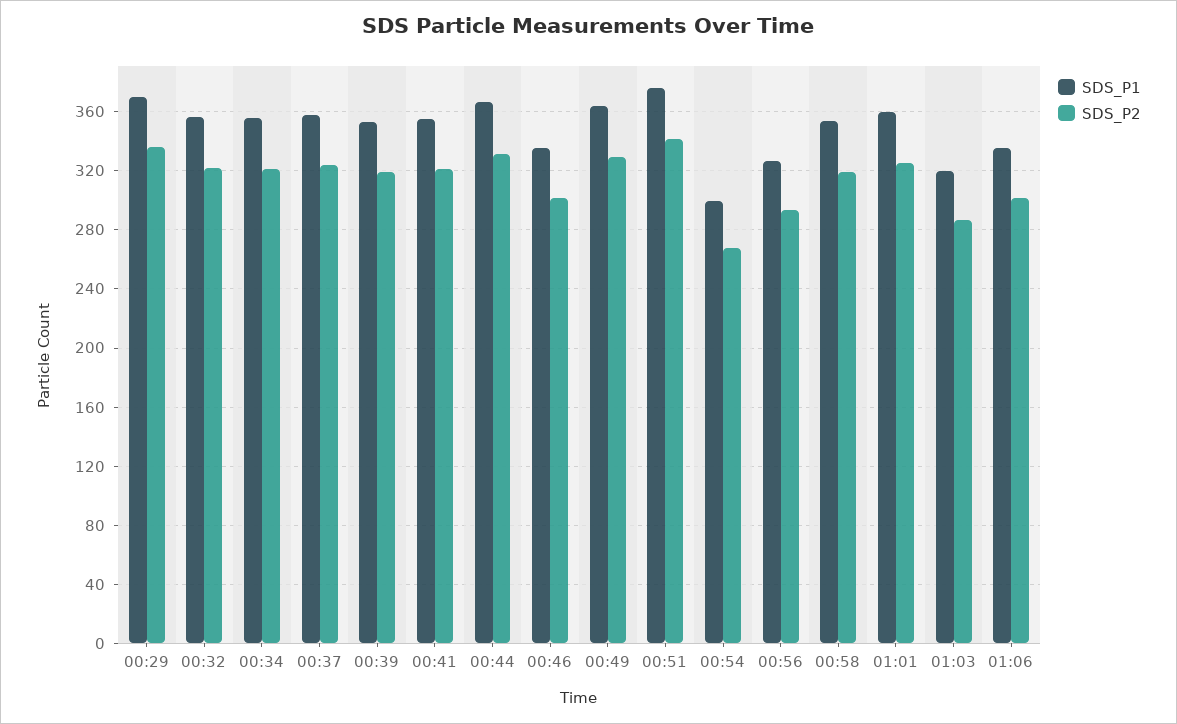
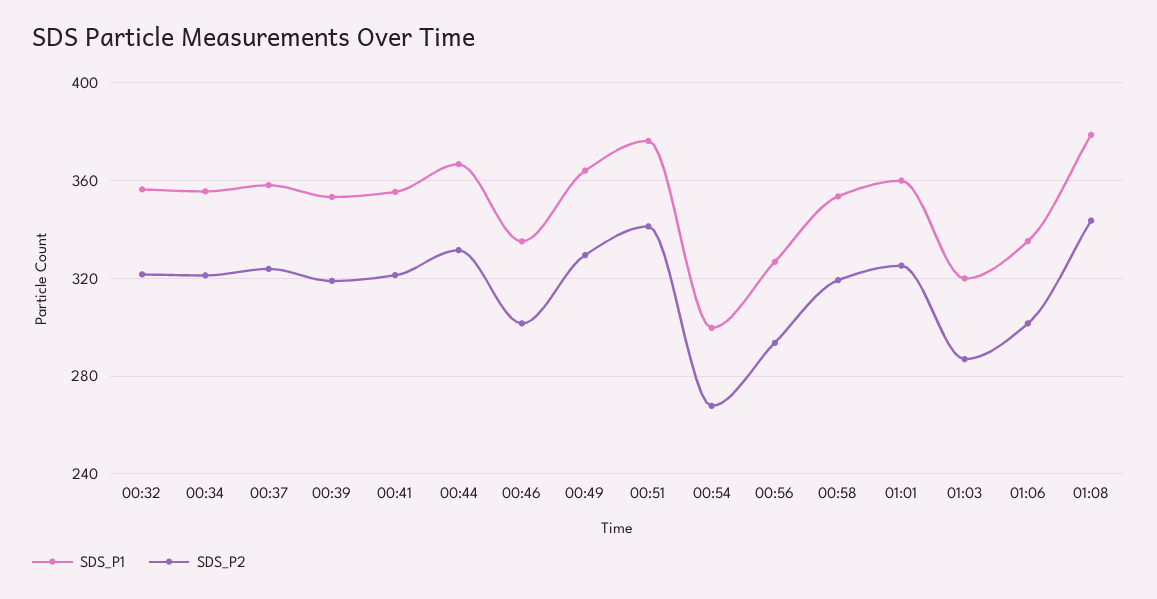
SDS_P1, 00:29: 370 -> none
SDS_P2, 00:29: 335 -> none
SDS_P1, 01:08: none -> 380
SDS_P2, 01:08: none -> 345

